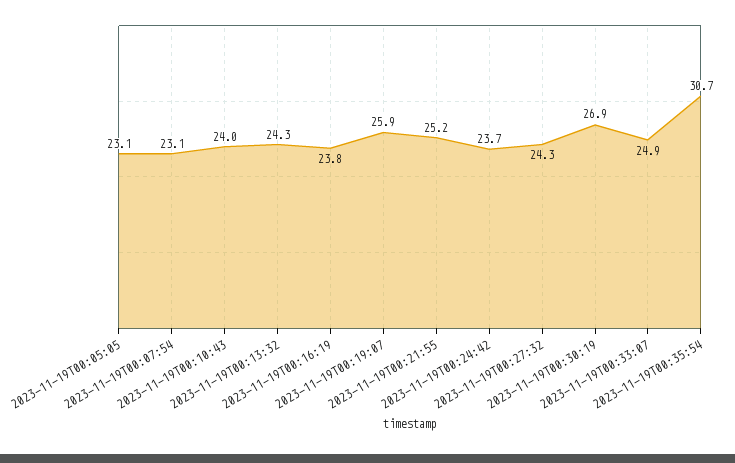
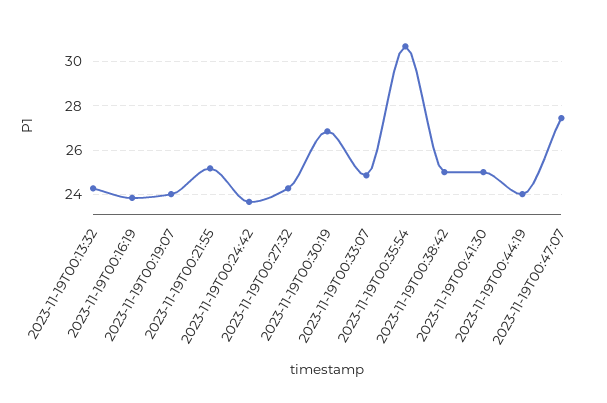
2023-11-19T00:05:05: 23.1 -> none
2023-11-19T00:07:54: 23.1 -> none
2023-11-19T00:10:43: 24 -> none
2023-11-19T00:19:07: 25.9 -> 24
2023-11-19T00:38:42: none -> 25
2023-11-19T00:41:30: none -> 25
2023-11-19T00:44:19: none -> 24
2023-11-19T00:47:07: none -> 27.5

